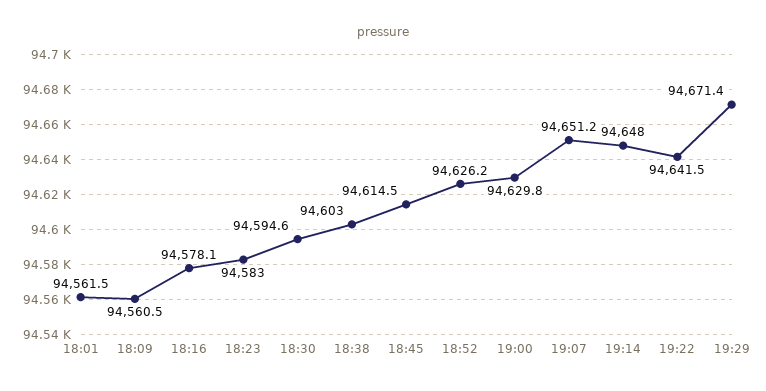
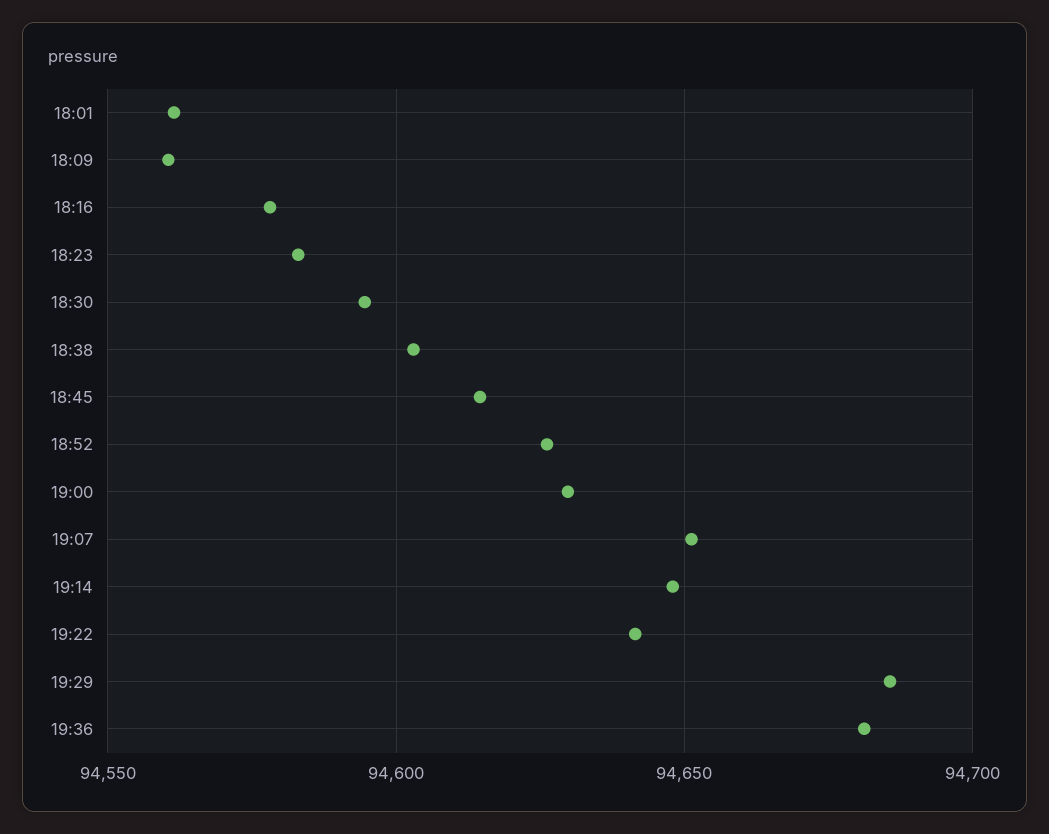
19:29: 94671.4 -> 94685
19:36: none -> 94680

